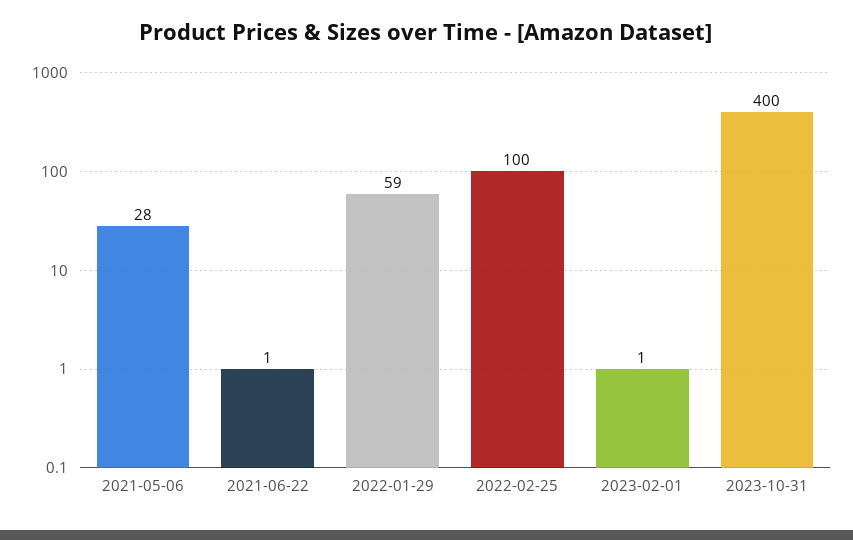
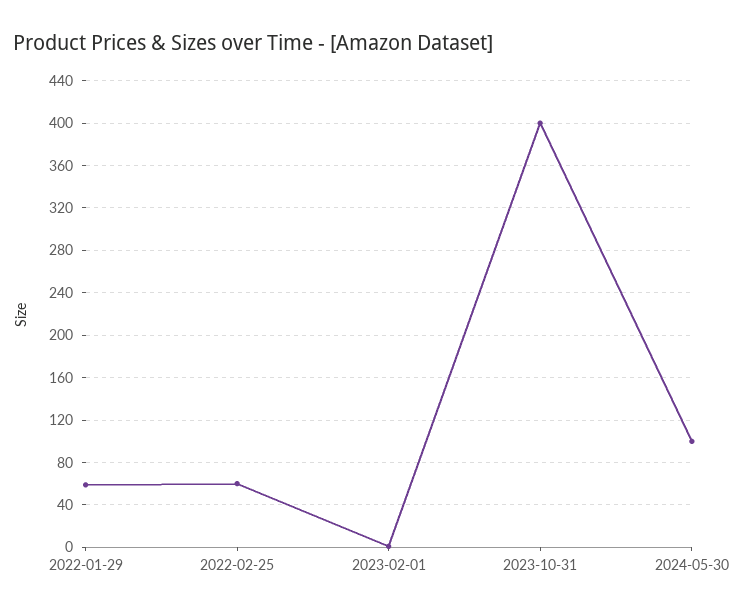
2021-05-06: 28 -> none
2021-06-22: 1 -> none
2022-02-25: 100 -> 60
2024-05-30: none -> 100

